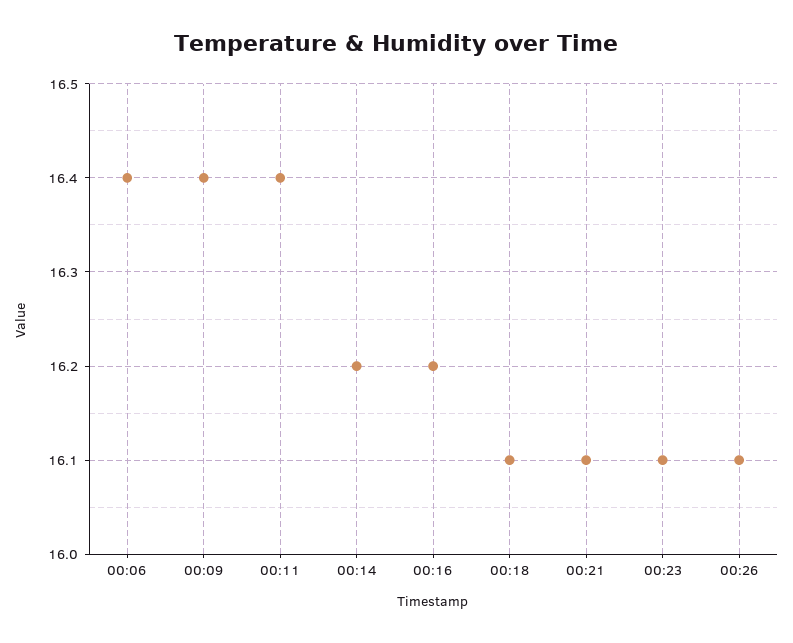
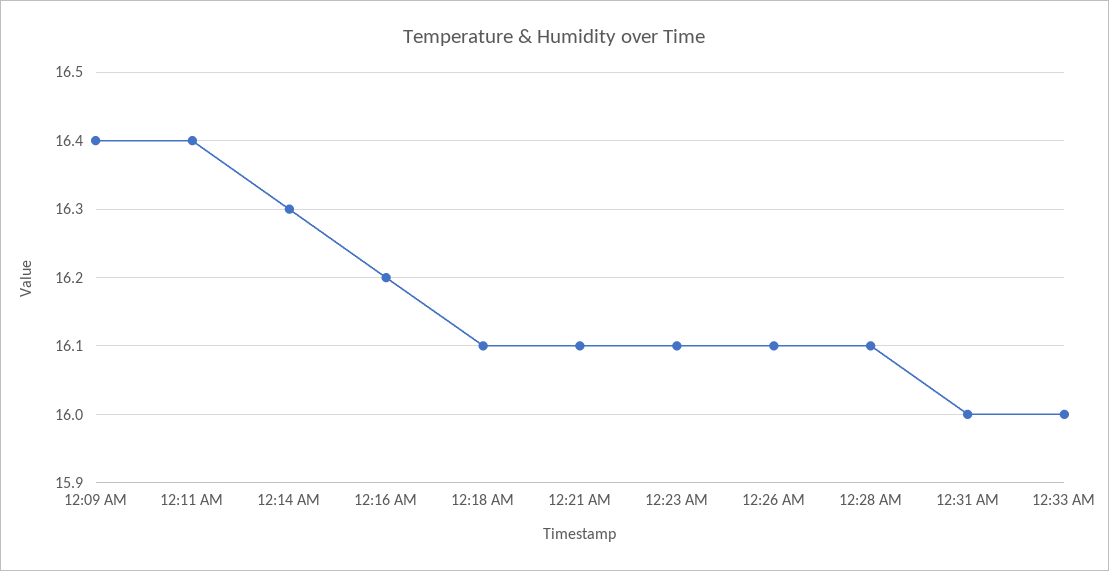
00:06: 16.4 -> none
00:14: 16.2 -> 16.3
12:28 AM: none -> 16.1
12:31 AM: none -> 16
12:33 AM: none -> 16

